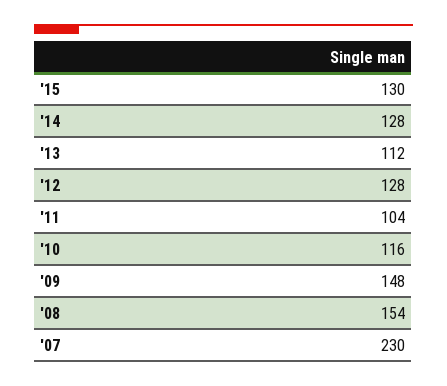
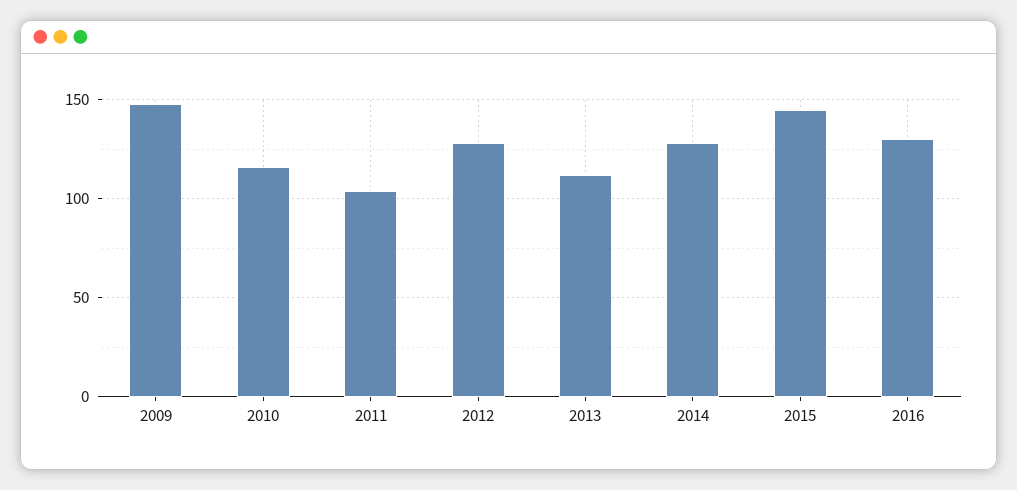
'15: 130 -> 145
'08: 154 -> none
'07: 230 -> none
2016: none -> 130

